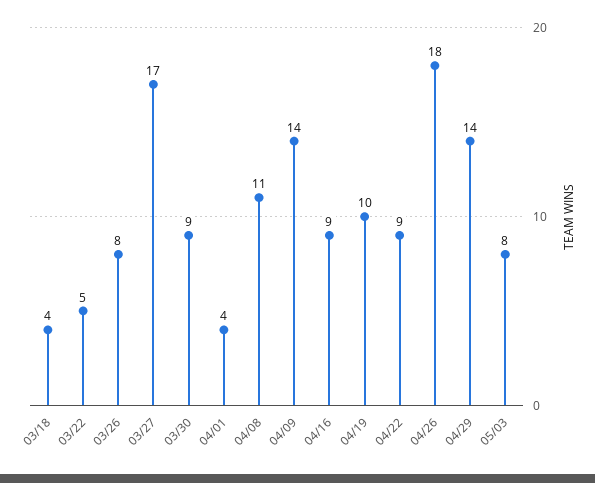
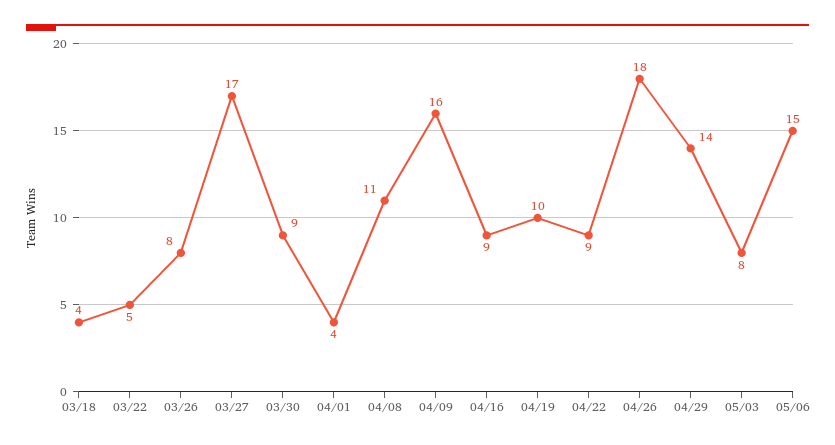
04/09: 14 -> 16
05/06: none -> 15

